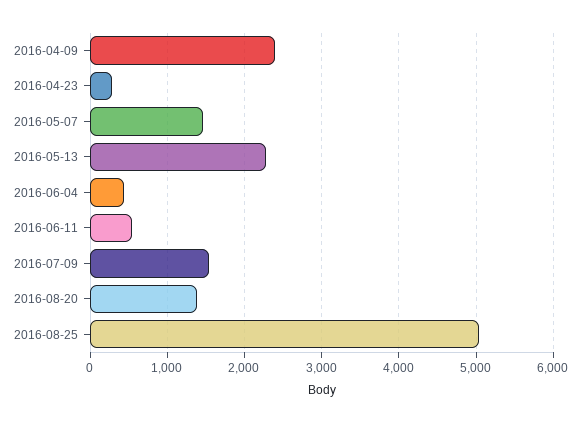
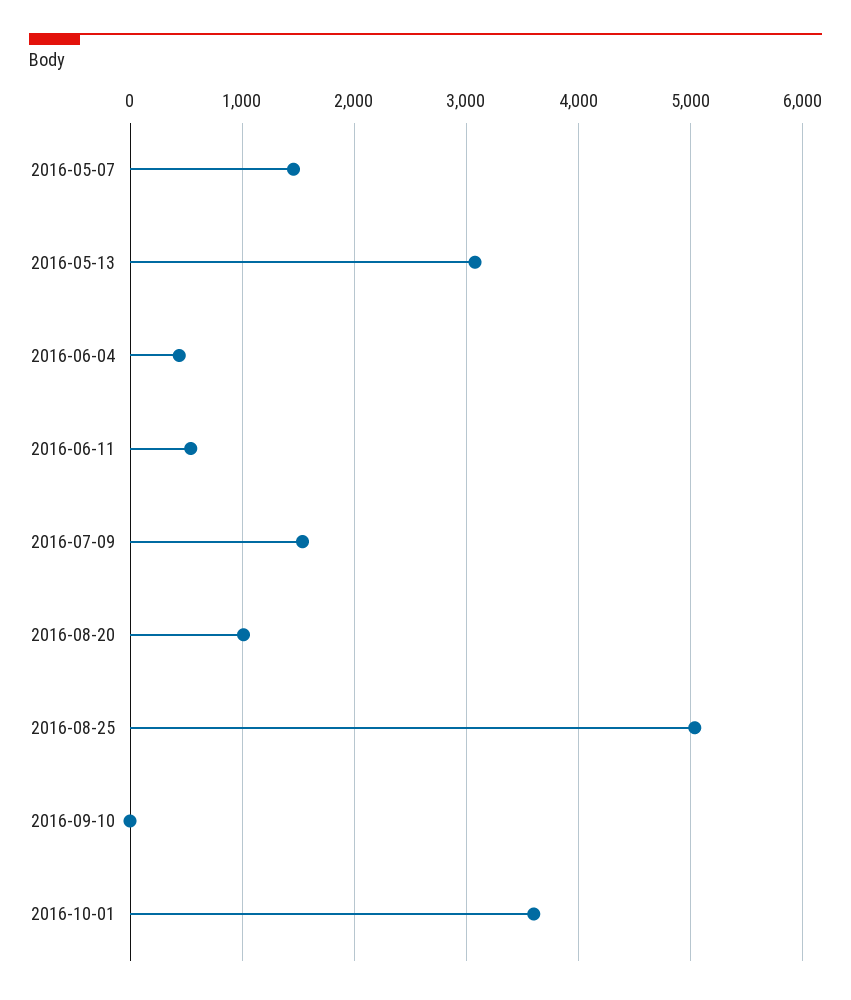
2016-04-09: 2400 -> none
2016-04-23: 300 -> none
2016-05-13: 2300 -> 3100
2016-08-20: 1400 -> 1000
2016-09-10: none -> 0
2016-10-01: none -> 3600

